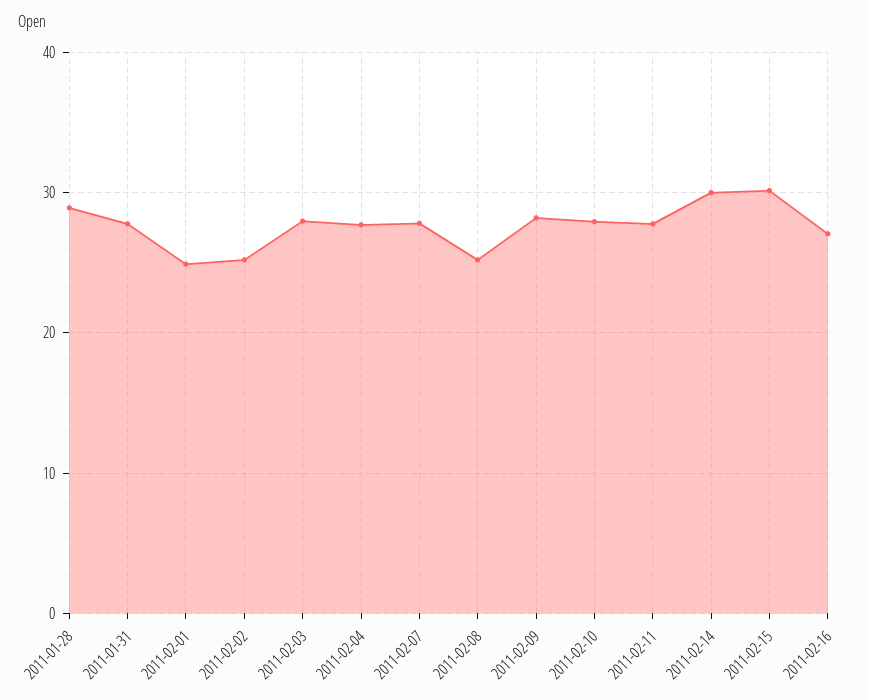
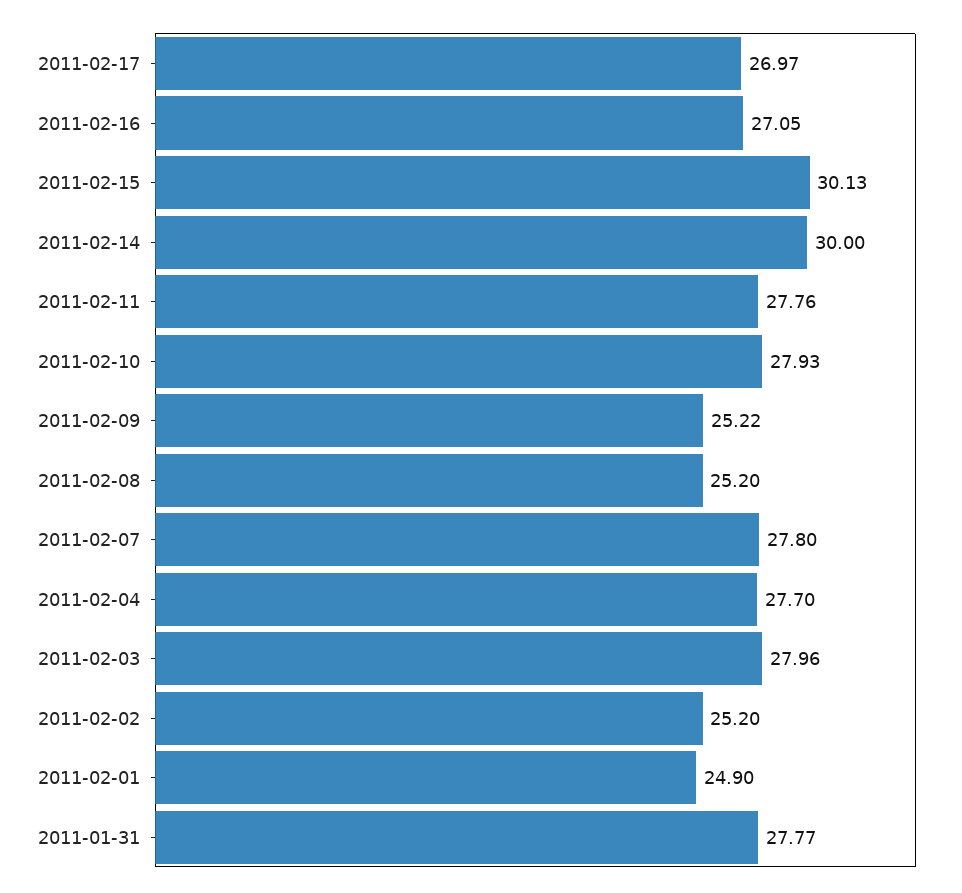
2011-01-28: 29 -> none
2011-02-09: 28 -> 25.22
2011-02-17: none -> 26.97

